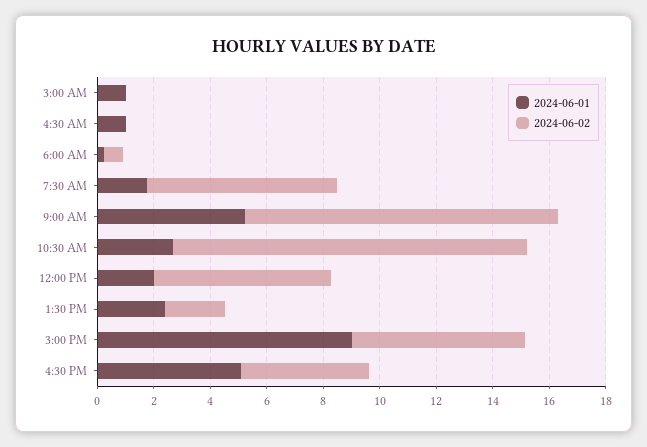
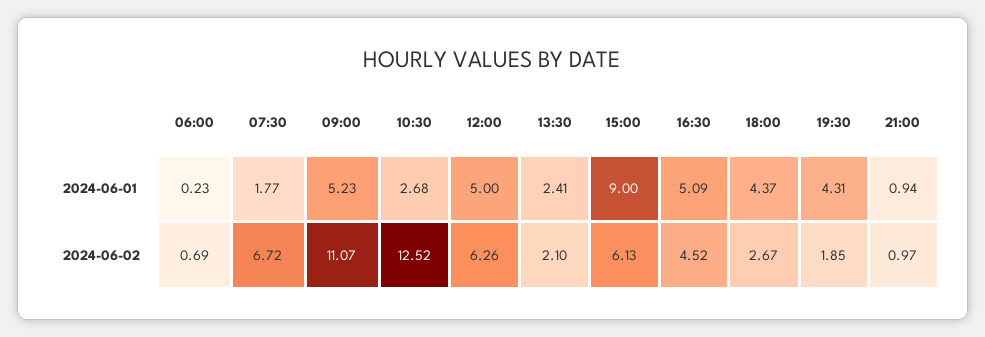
2024-06-01, 3:00 AM: 1 -> none
2024-06-02, 3:00 AM: 0 -> none
2024-06-01, 4:30 AM: 1 -> none
2024-06-02, 4:30 AM: 0 -> none
2024-06-01, 12:00 PM: 2 -> 5
2024-06-01, 18:00: none -> 4.37
2024-06-01, 19:30: none -> 4.31
2024-06-01, 21:00: none -> 0.94
2024-06-02, 18:00: none -> 2.67
2024-06-02, 19:30: none -> 1.85
2024-06-02, 21:00: none -> 0.97

